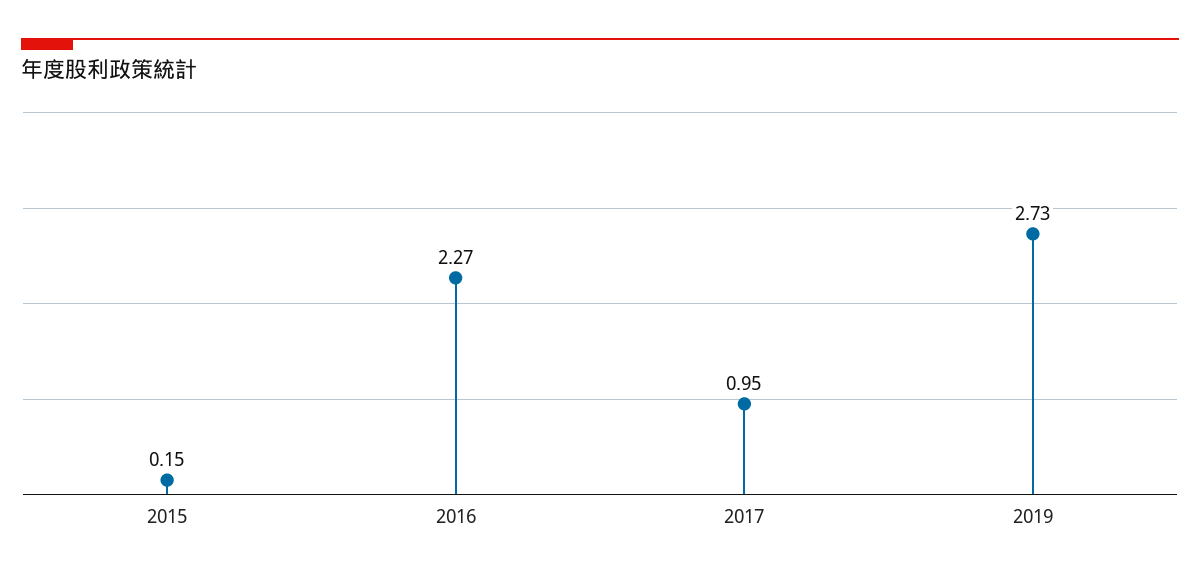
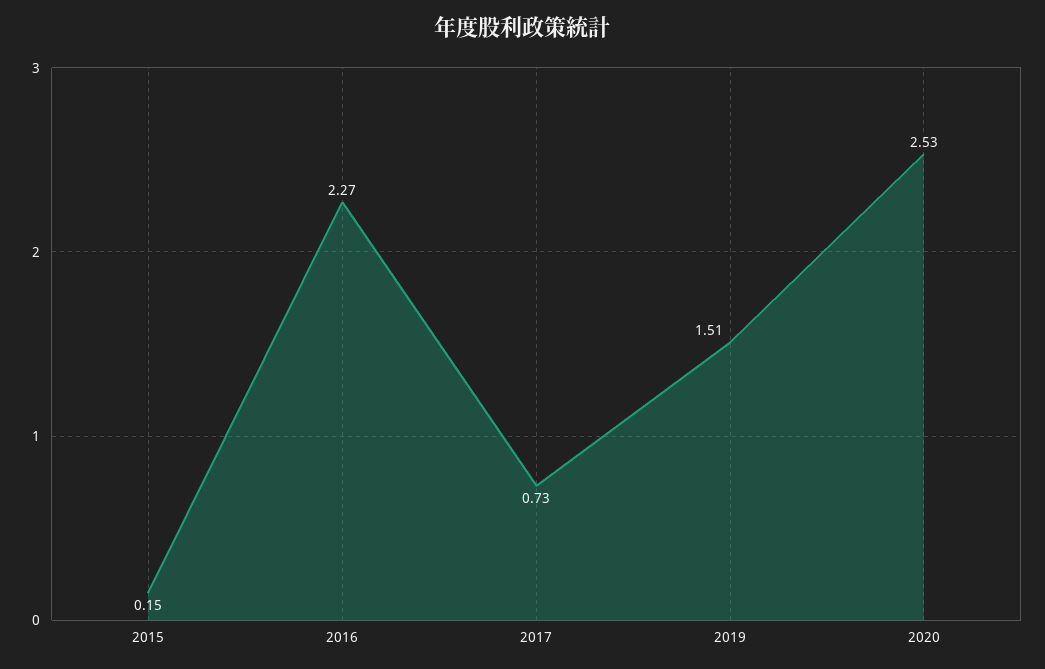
2017: 0.95 -> 0.73
2019: 2.73 -> 1.51
2020: none -> 2.53

